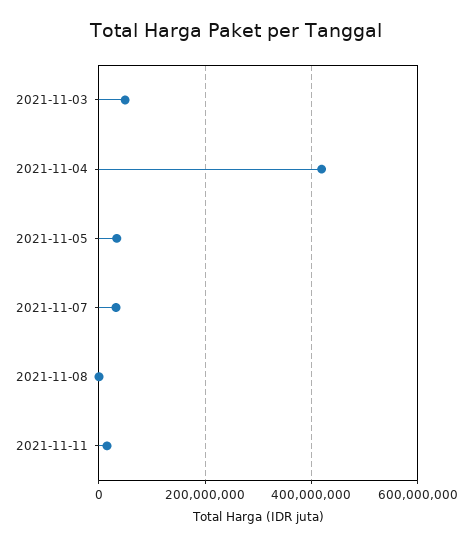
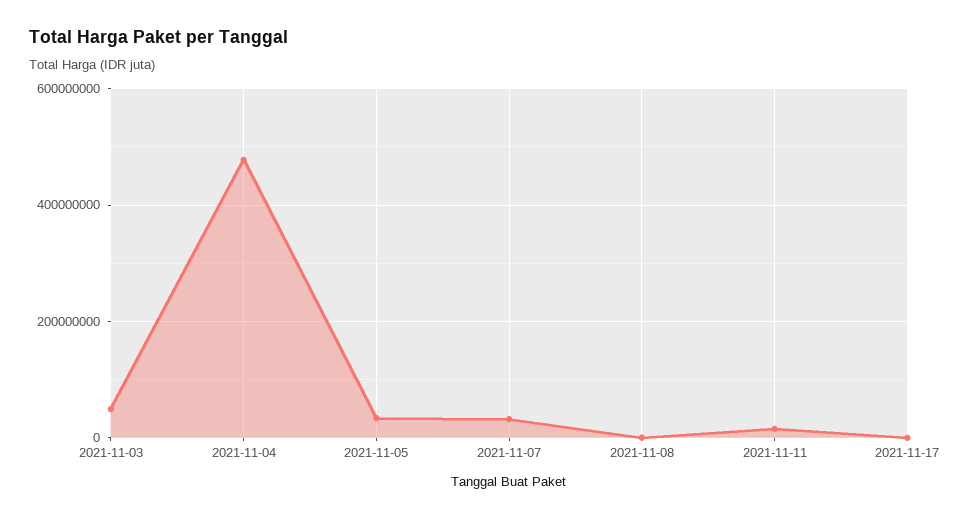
2021-11-04: 420000000 -> 480000000
2021-11-17: none -> 0

